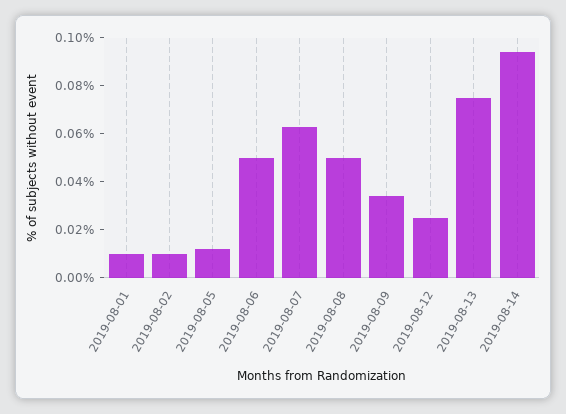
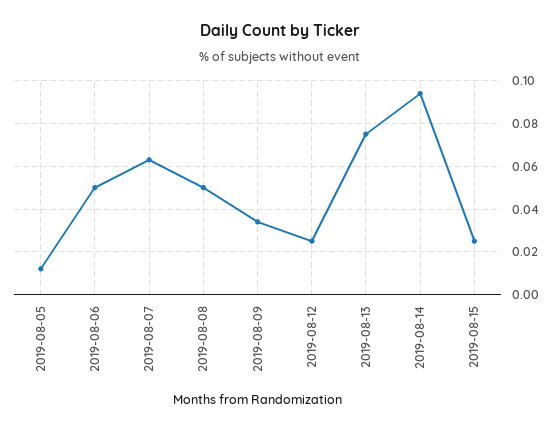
2019-08-01: 0.01 -> none
2019-08-02: 0.01 -> none
2019-08-15: none -> 0.025

